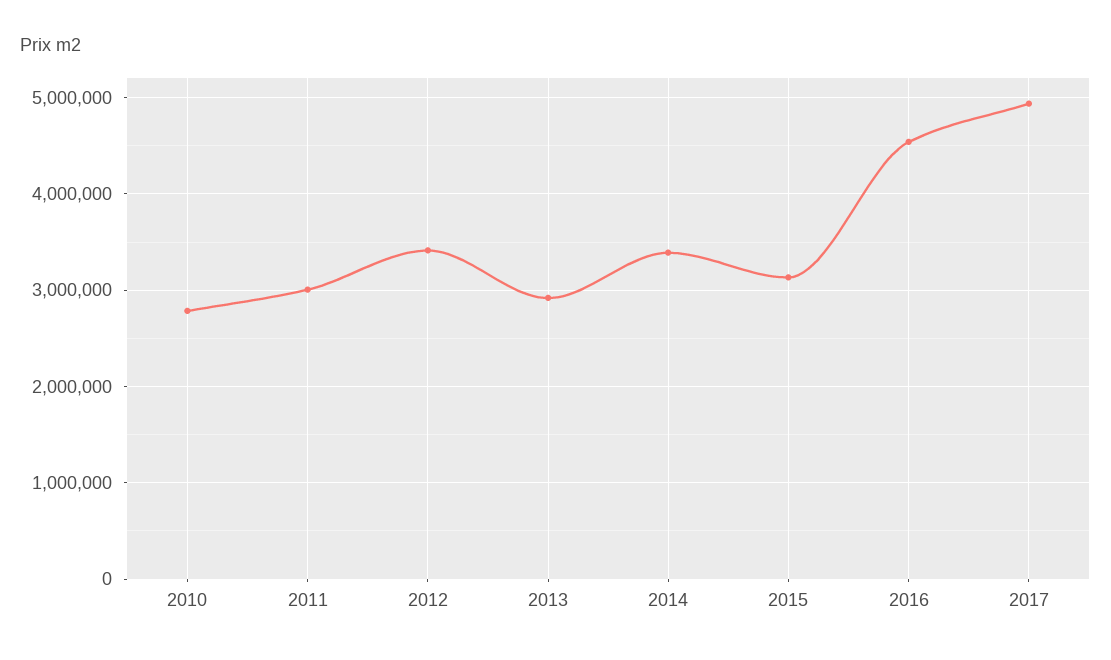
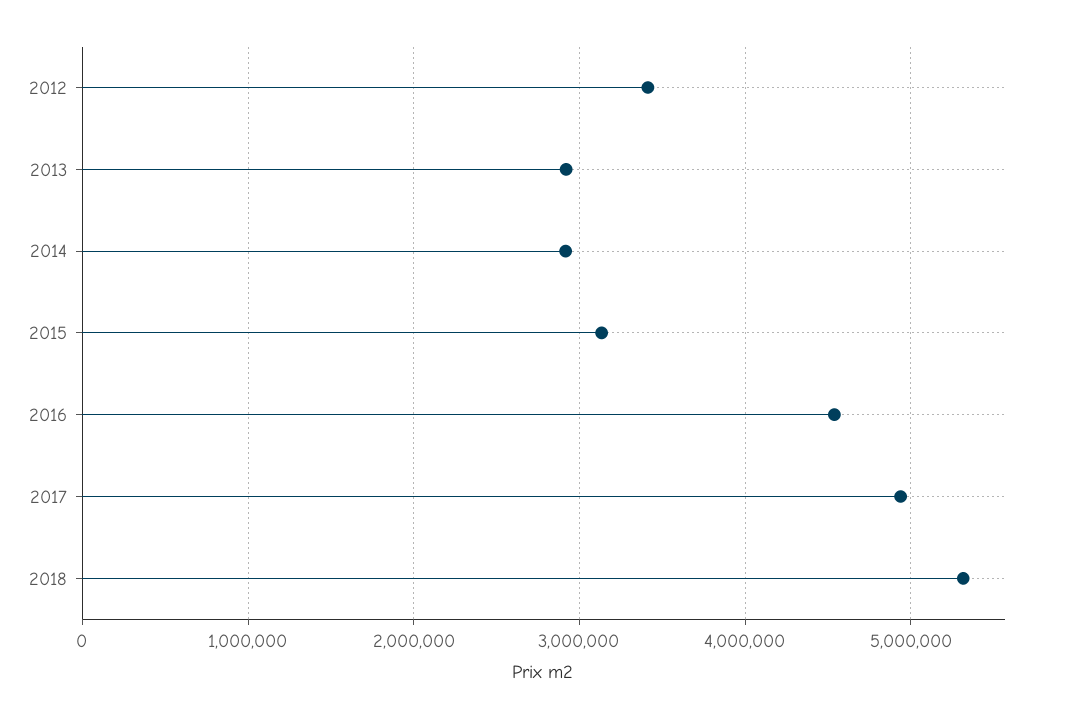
2010: 2800000 -> none
2011: 3000000 -> none
2014: 3400000 -> 2900000
2018: none -> 5300000

